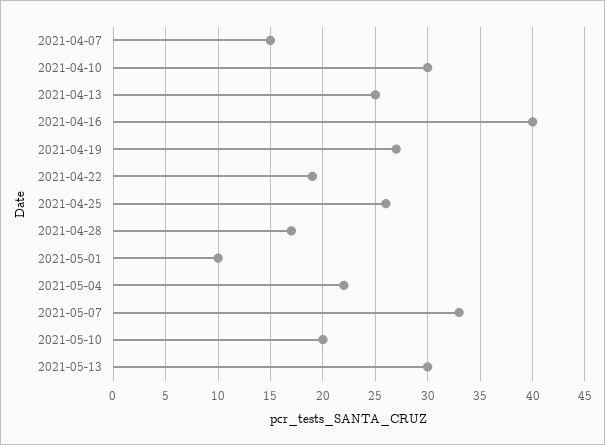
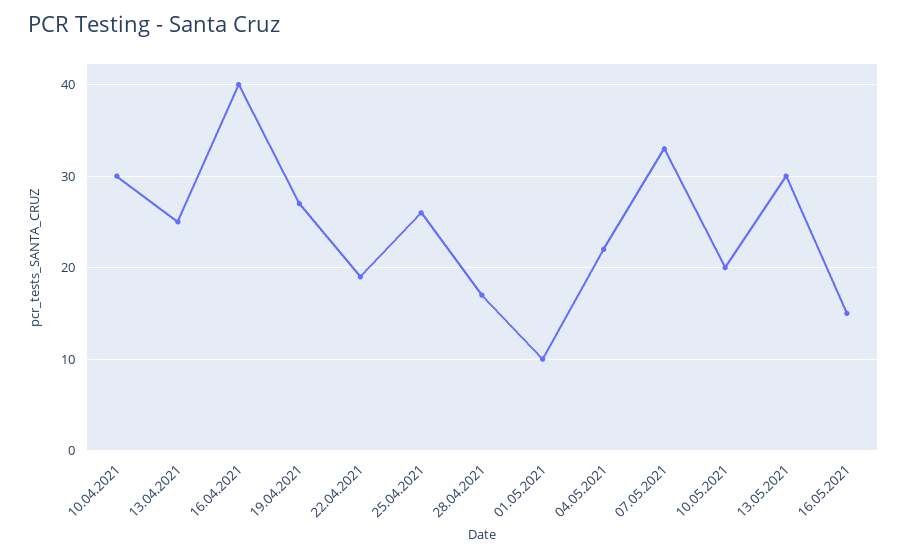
2021-04-07: 15 -> none
16.05.2021: none -> 15

